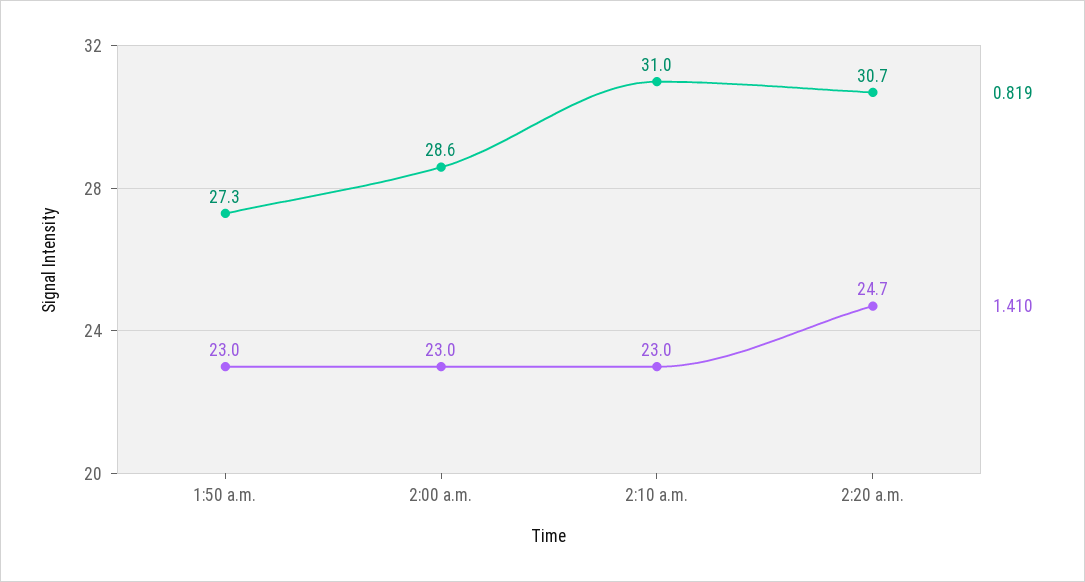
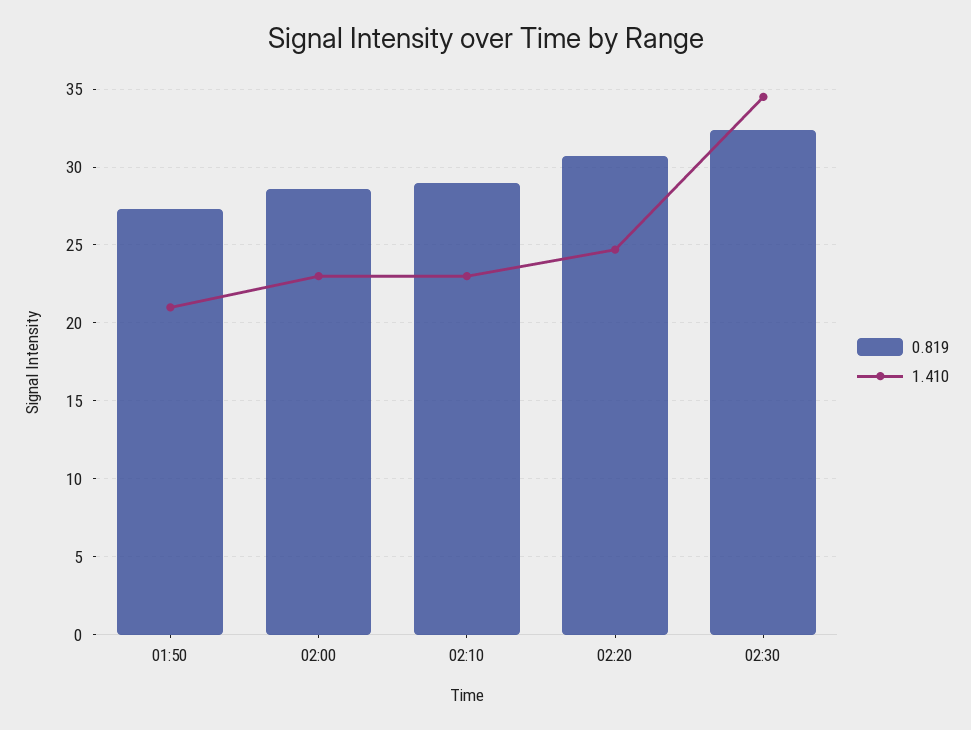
1.410, 1:50 a.m.: 23 -> 21
0.819, 2:10 a.m.: 31 -> 29
0.819, 02:30: none -> 32.5
1.410, 02:30: none -> 34.5

